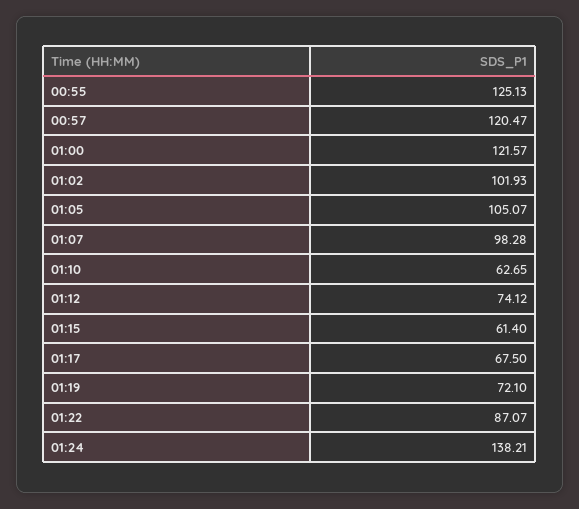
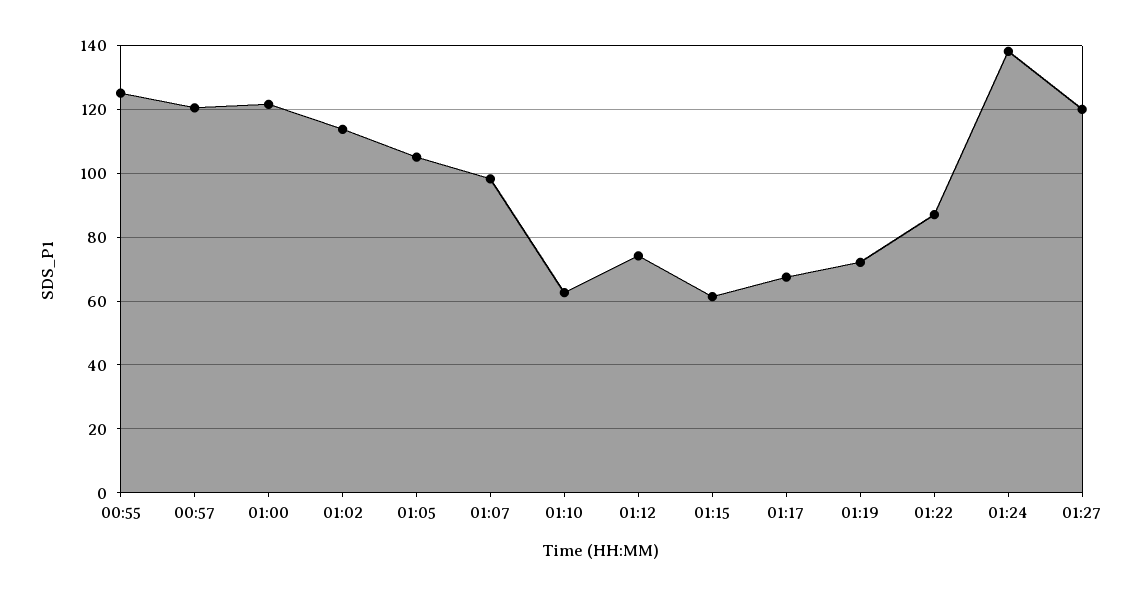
01:02: 101.93 -> 114
01:27: none -> 120

